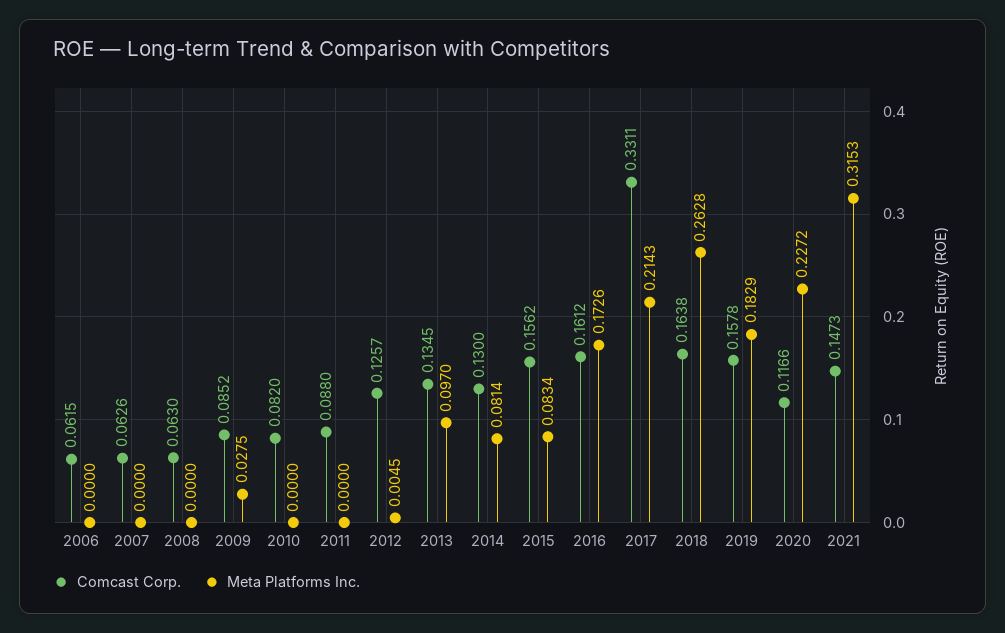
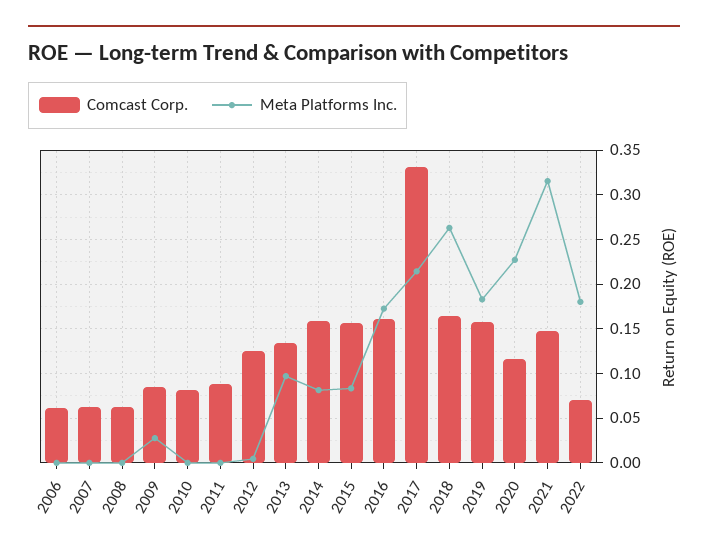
Comcast Corp., 2014: 0.13 -> 0.16
Comcast Corp., 2022: none -> 0.07
Meta Platforms Inc., 2022: none -> 0.18

